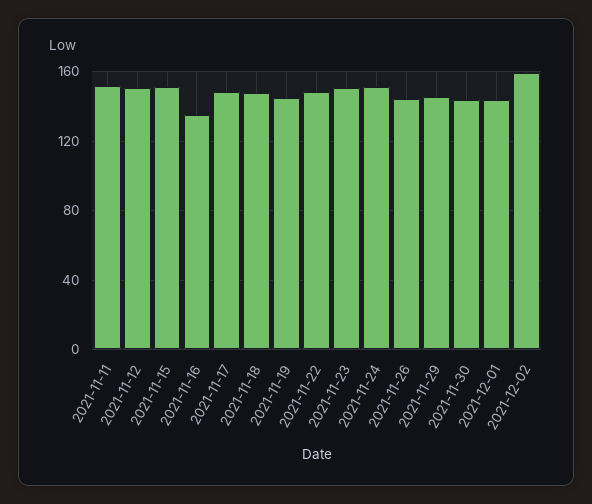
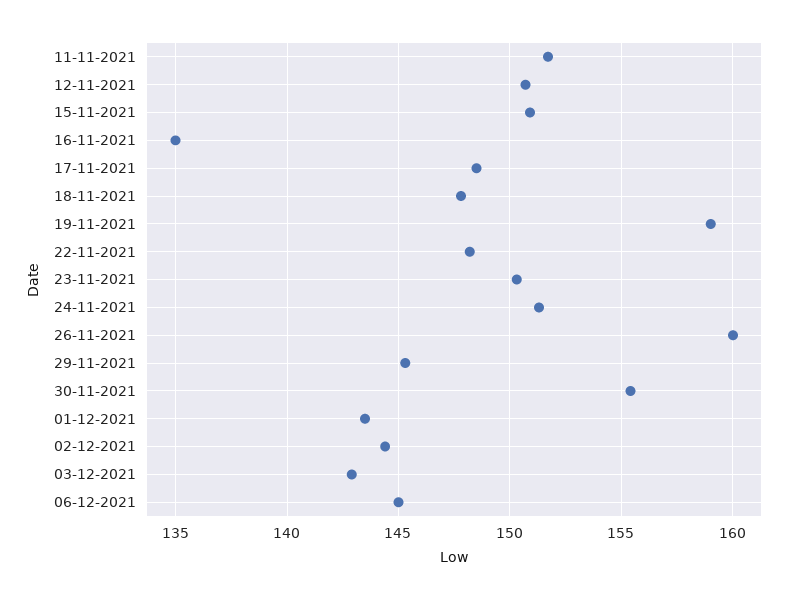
2021-11-19: 145 -> 159
2021-11-26: 145 -> 160
2021-11-30: 145 -> 155.5
2021-12-02: 160 -> 144.5
03-12-2021: none -> 143
06-12-2021: none -> 145

